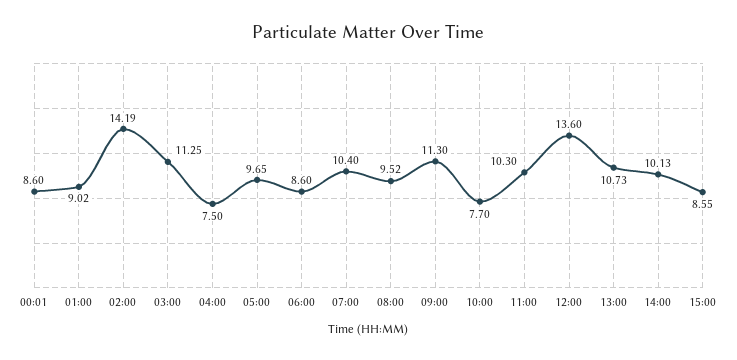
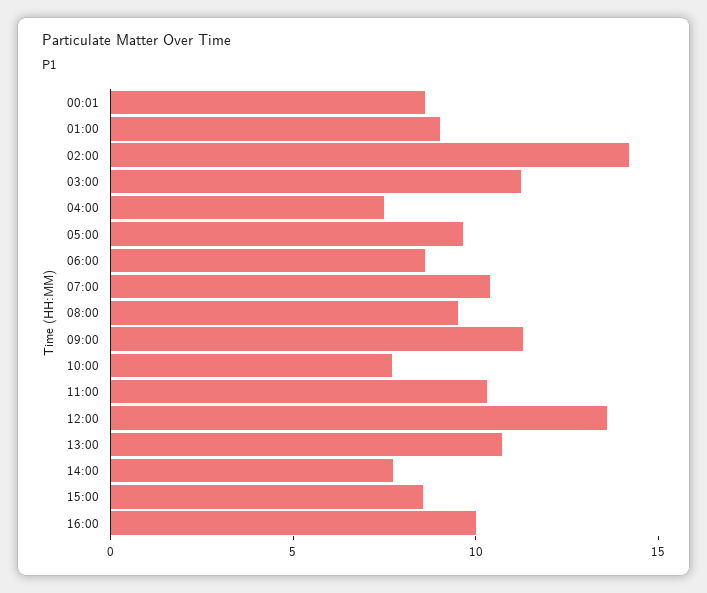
14:00: 10.13 -> 8
16:00: none -> 10

